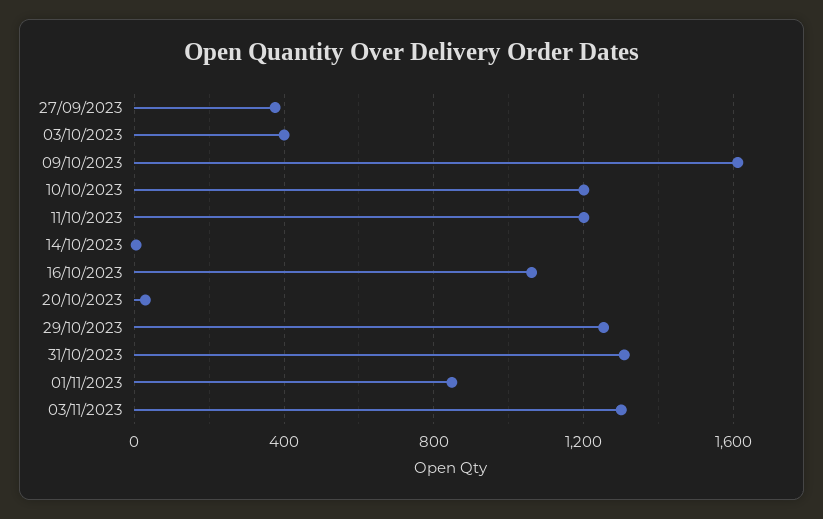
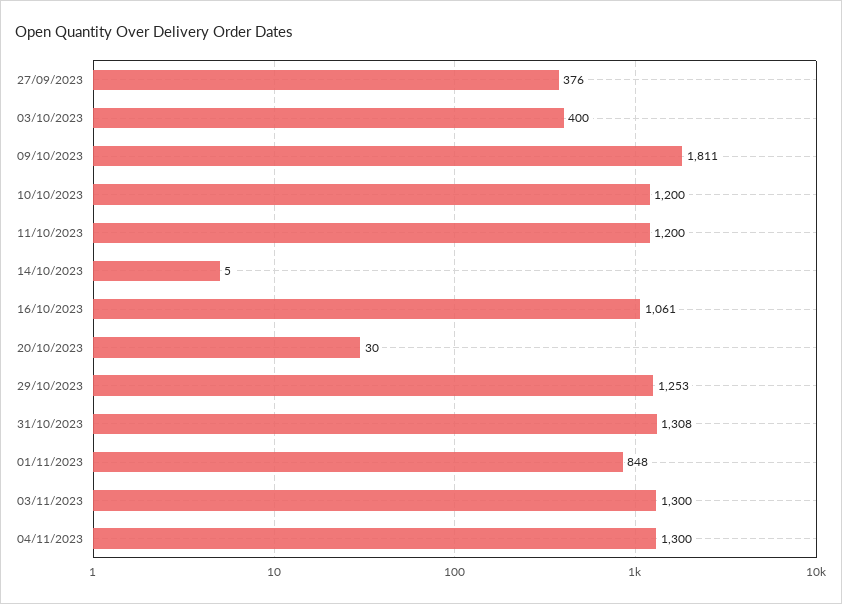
09/10/2023: 1600 -> 1811
04/11/2023: none -> 1300

